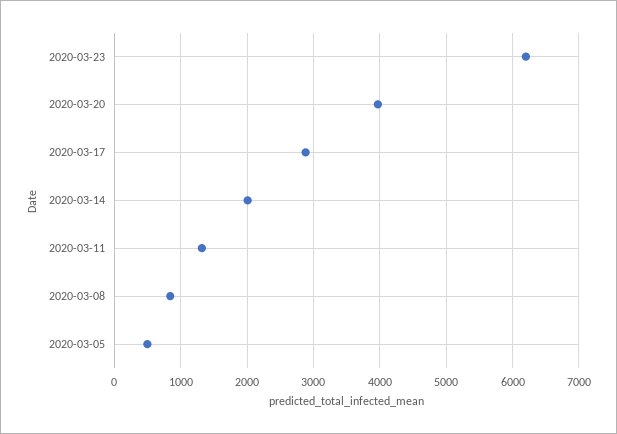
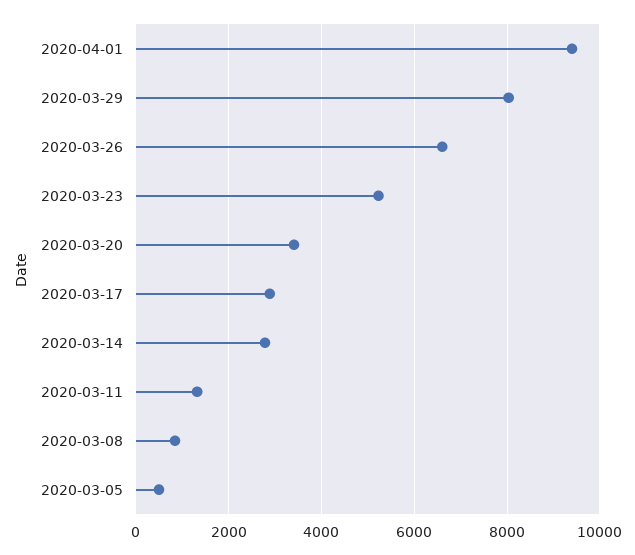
2020-03-23: 6200 -> 5200
2020-03-20: 4000 -> 3400
2020-03-14: 2000 -> 2800
2020-04-01: none -> 9400
2020-03-29: none -> 8000
2020-03-26: none -> 6600

